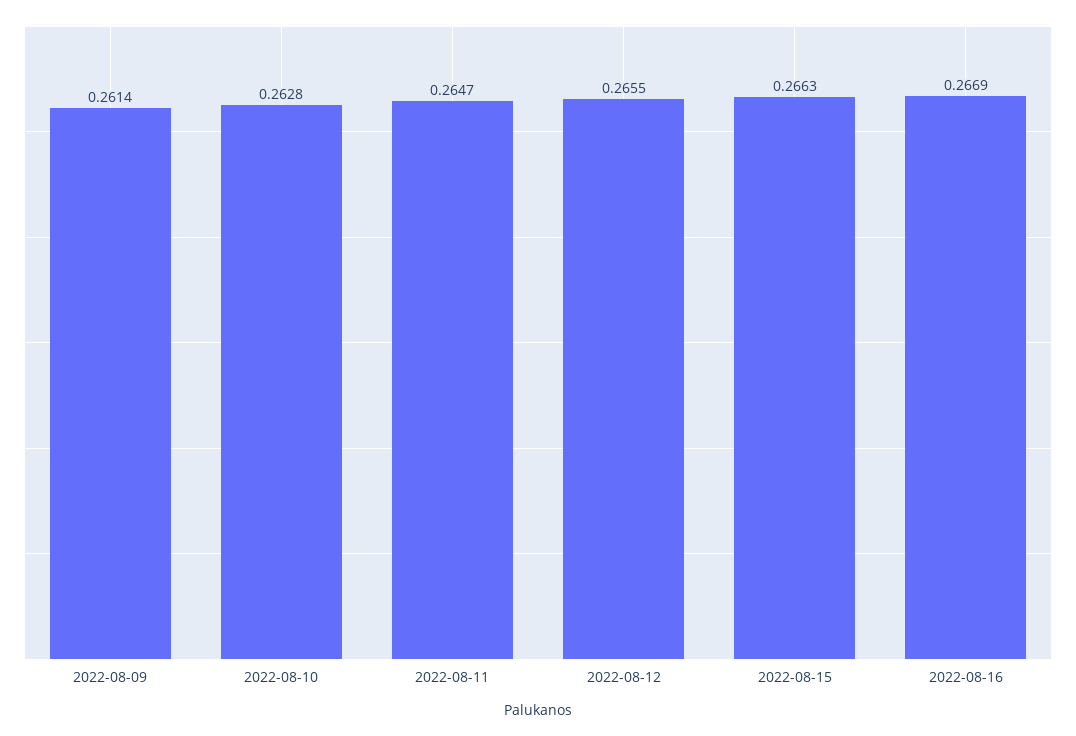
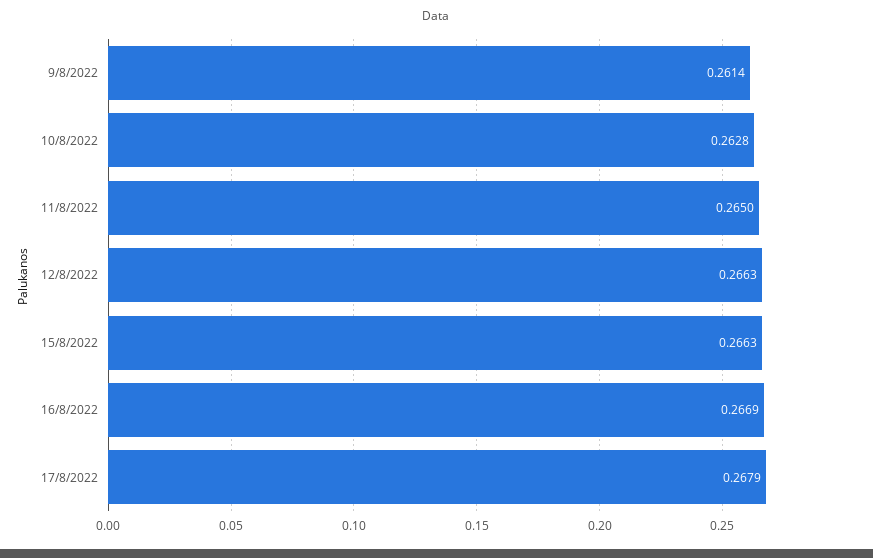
2022-08-11: 0.2647 -> 0.265
2022-08-12: 0.2655 -> 0.2663
17/8/2022: none -> 0.2679

